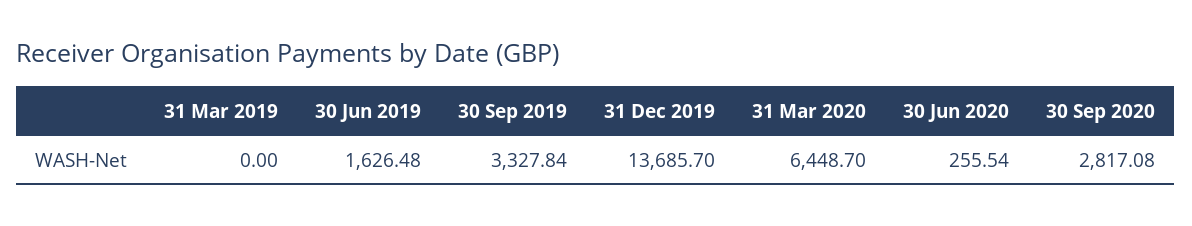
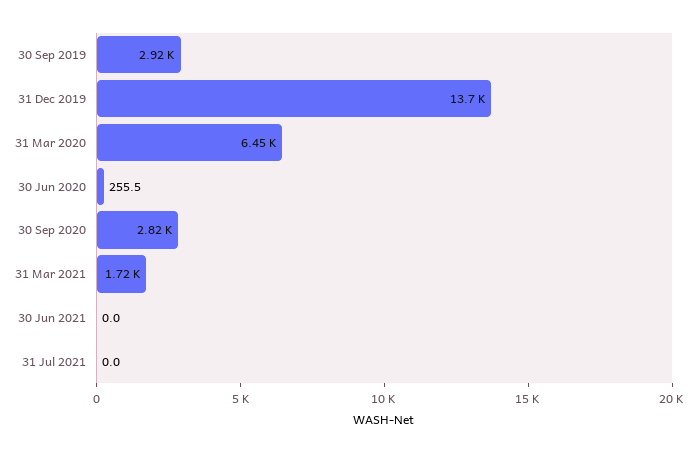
31 Mar 2019: 0 -> none
30 Jun 2019: 1626.48 -> none
30 Sep 2019: 3327.84 -> 2920
31 Mar 2021: none -> 1720
30 Jun 2021: none -> 0
31 Jul 2021: none -> 0

